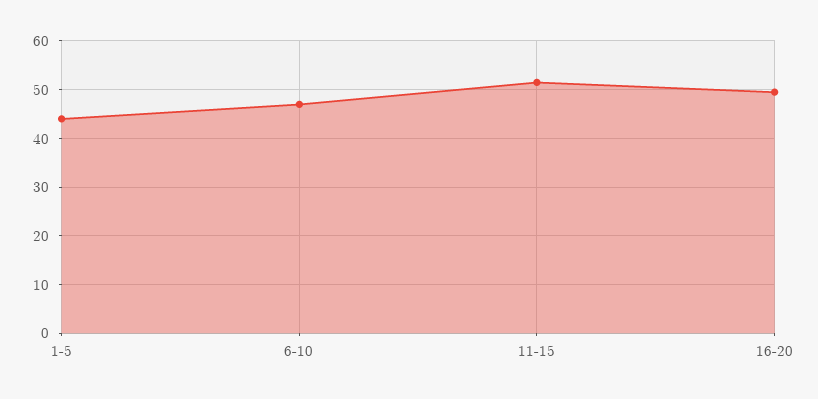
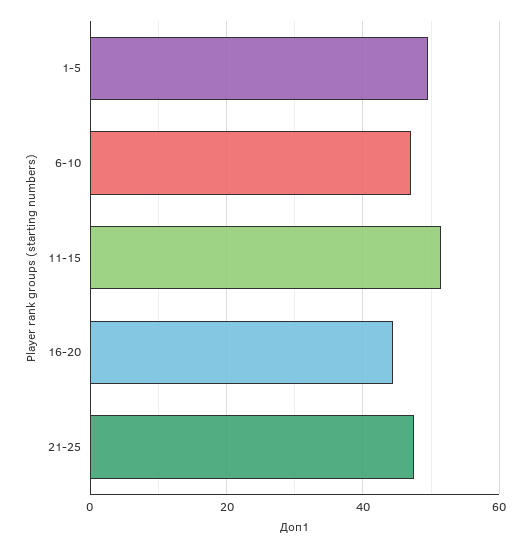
1-5: 44 -> 50
16-20: 50 -> 44
21-25: none -> 48

